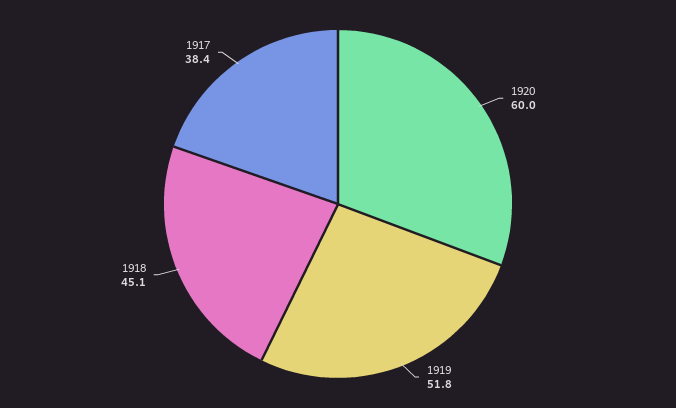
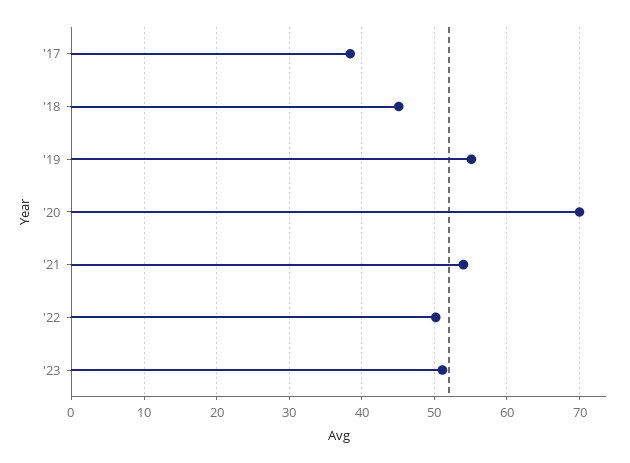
1920: 60 -> 70
1919: 51.8 -> 55
'21: none -> 54
'22: none -> 50
'23: none -> 51

